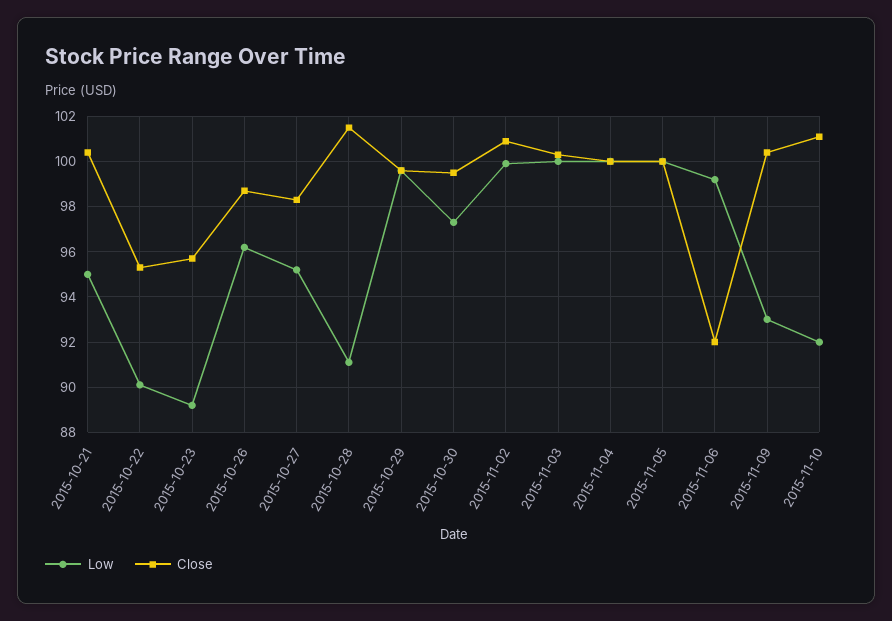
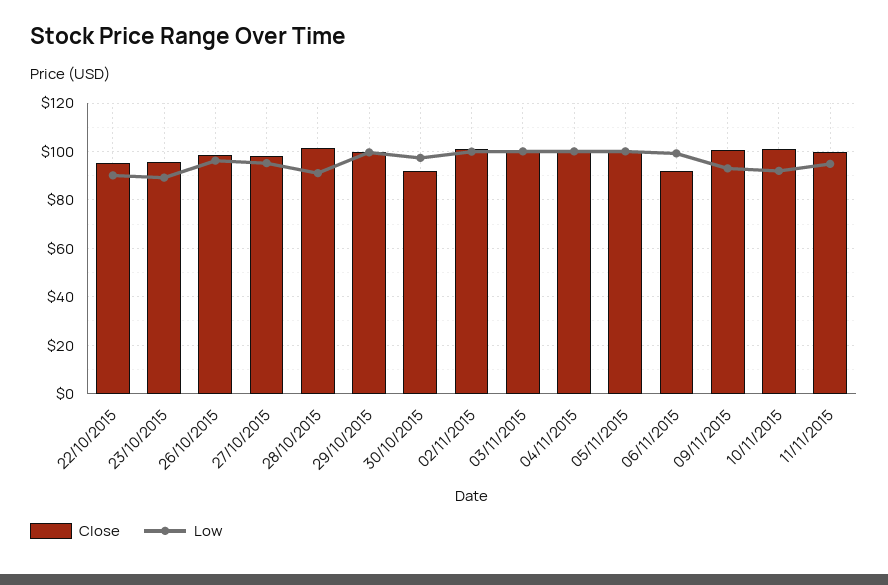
Low, 2015-10-21: 95 -> none
Close, 2015-10-21: 100.5 -> none
Close, 2015-10-30: 99.5 -> 92.5
Close, 11/11/2015: none -> 100
Low, 11/11/2015: none -> 95

